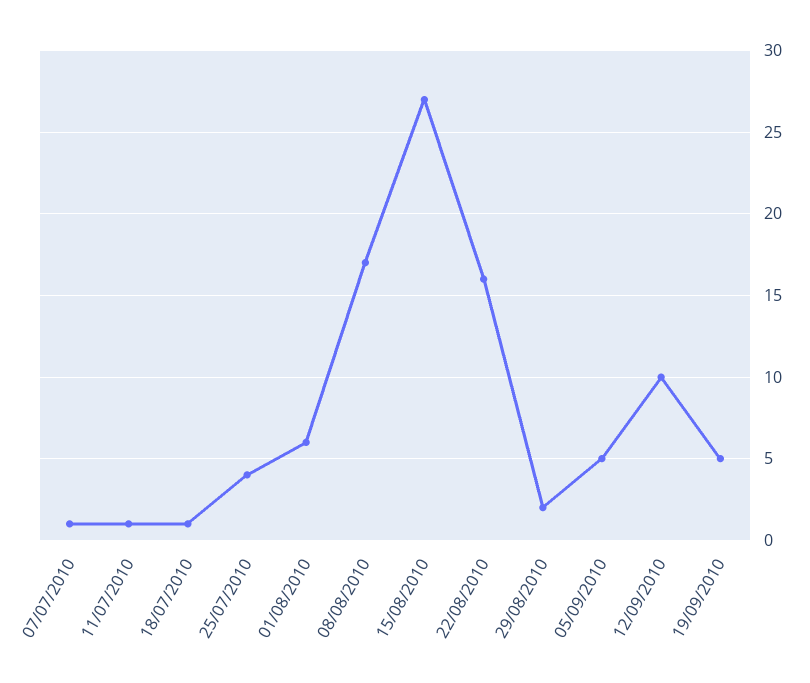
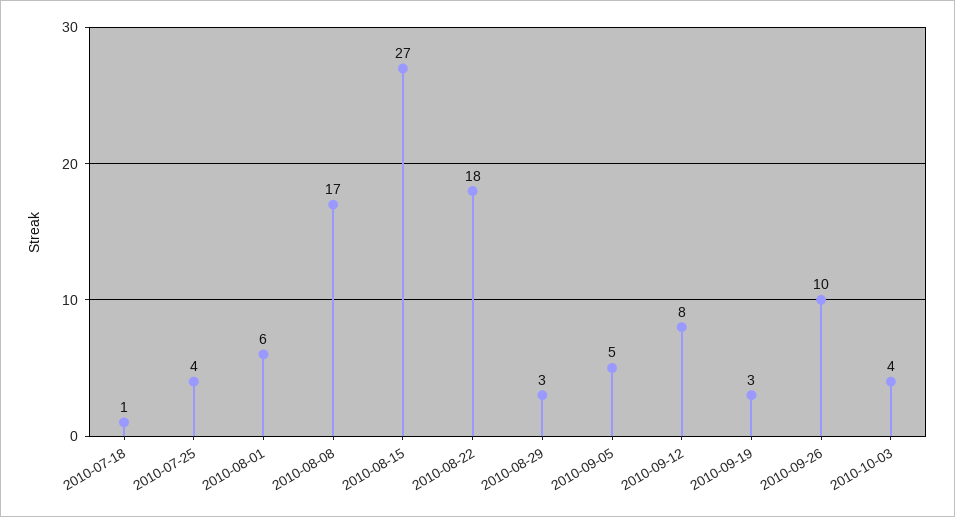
07/07/2010: 1 -> none
11/07/2010: 1 -> none
22/08/2010: 16 -> 18
29/08/2010: 2 -> 3
12/09/2010: 10 -> 8
19/09/2010: 5 -> 3
2010-09-26: none -> 10
2010-10-03: none -> 4

